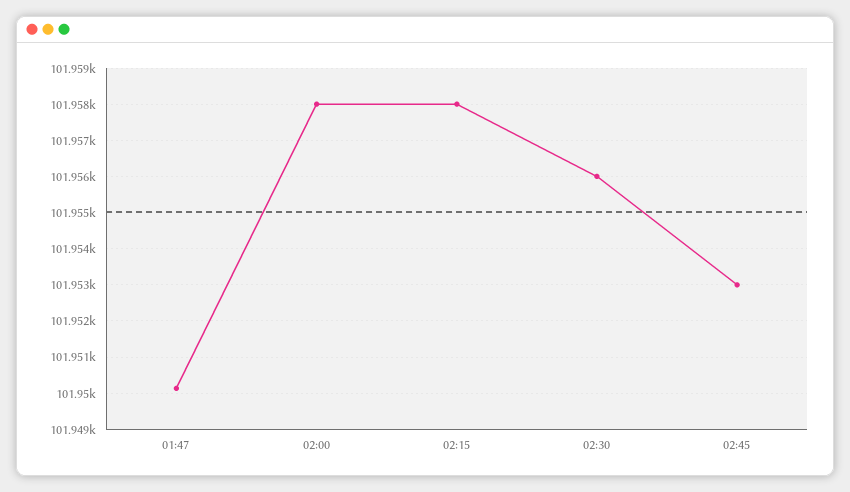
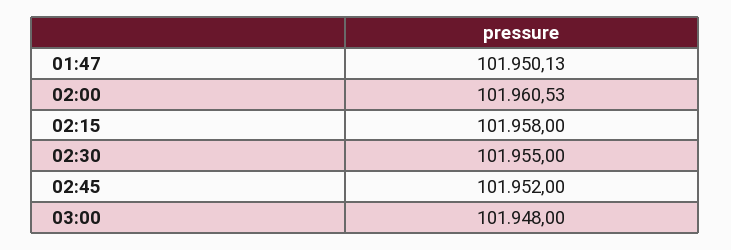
02:00: 101958 -> 101960.53
02:30: 101956 -> 101955
02:45: 101953 -> 101952
03:00: none -> 101948

